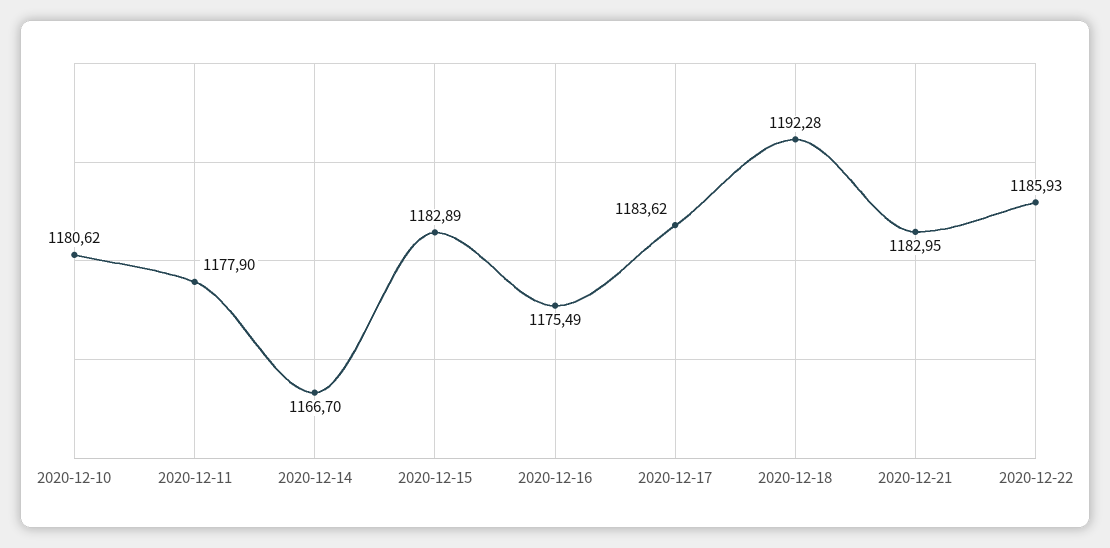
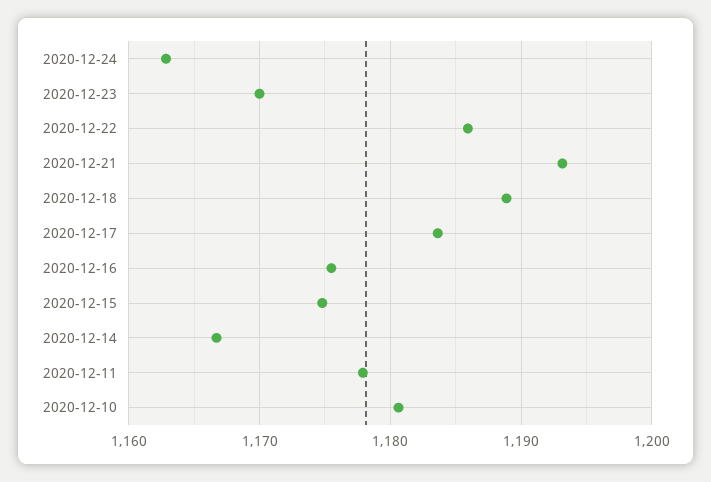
2020-12-15: 1182.89 -> 1175
2020-12-18: 1192.28 -> 1189
2020-12-21: 1182.95 -> 1193
2020-12-24: none -> 1163
2020-12-23: none -> 1170

